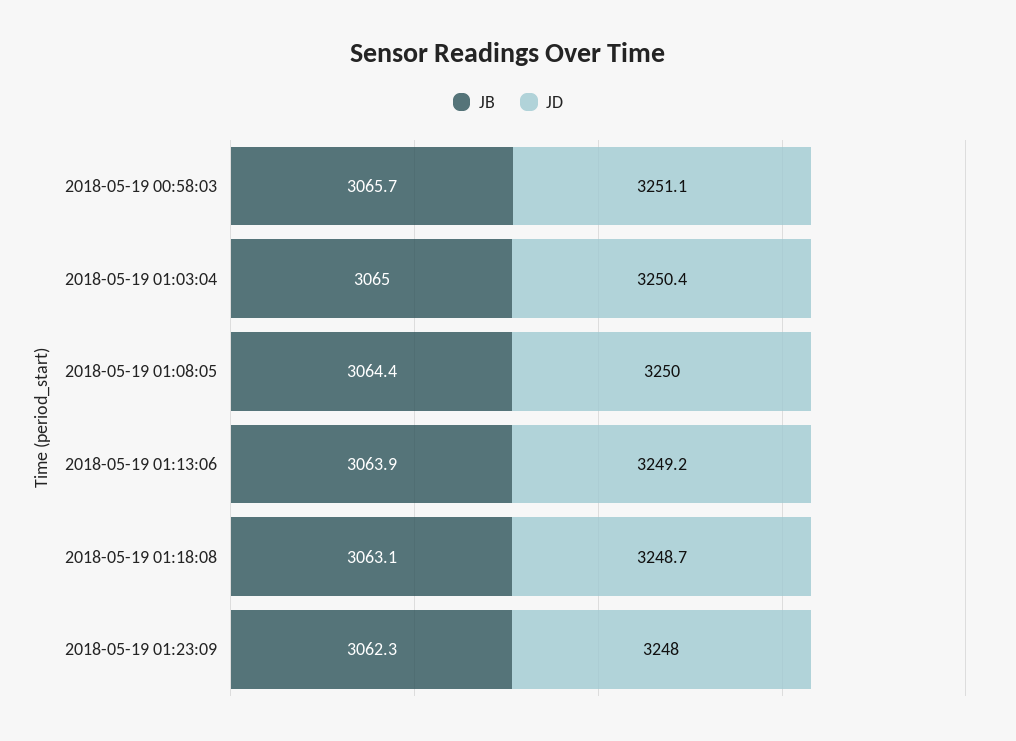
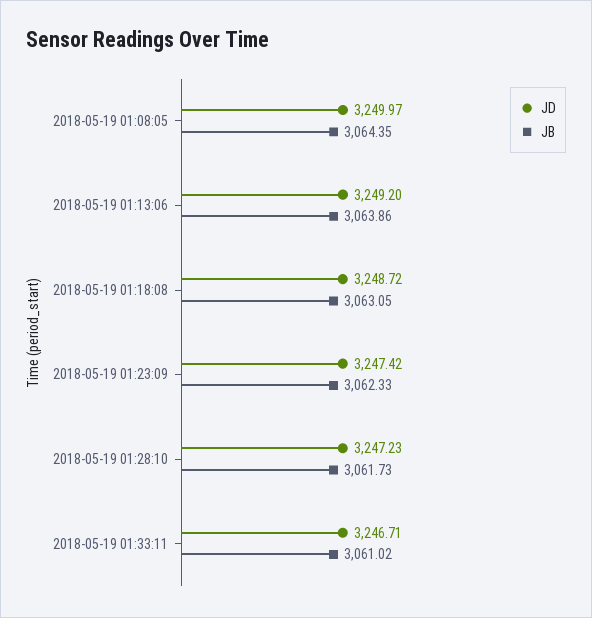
JB, 2018-05-19 00:58:03: 3065.7 -> none
JD, 2018-05-19 00:58:03: 3251.1 -> none
JB, 2018-05-19 01:03:04: 3065 -> none
JD, 2018-05-19 01:03:04: 3250.4 -> none
JD, 2018-05-19 01:23:09: 3248 -> 3247.42
JD, 2018-05-19 01:28:10: none -> 3247.23
JB, 2018-05-19 01:28:10: none -> 3061.73
JD, 2018-05-19 01:33:11: none -> 3246.71
JB, 2018-05-19 01:33:11: none -> 3061.02

